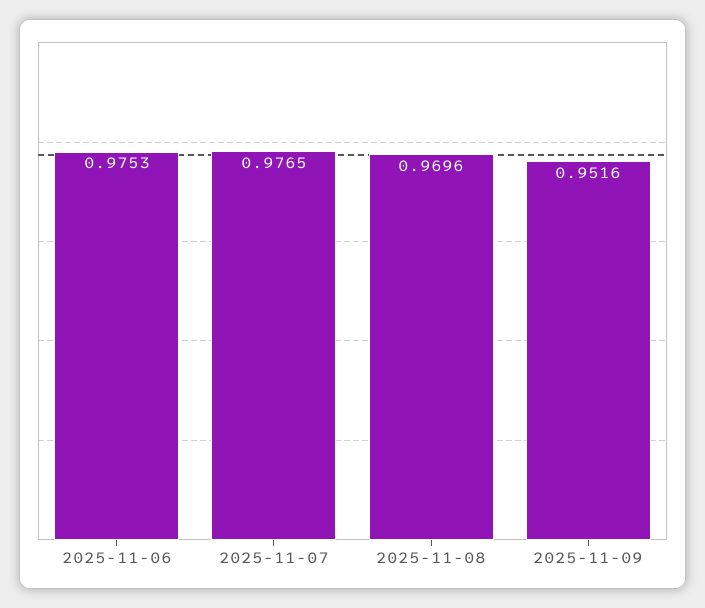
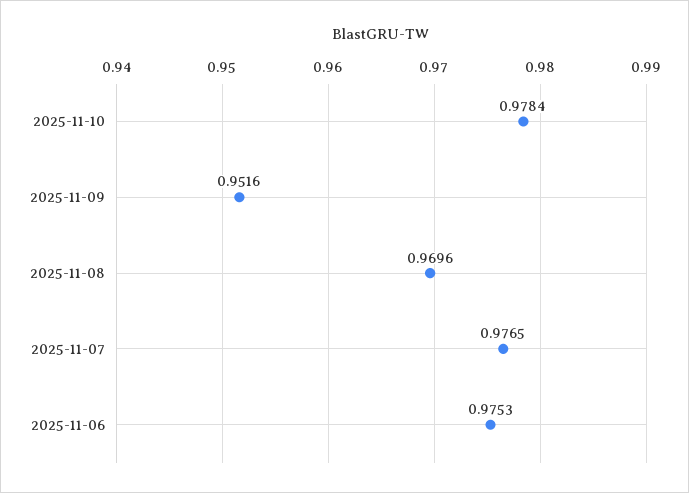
2025-11-10: none -> 0.9784

